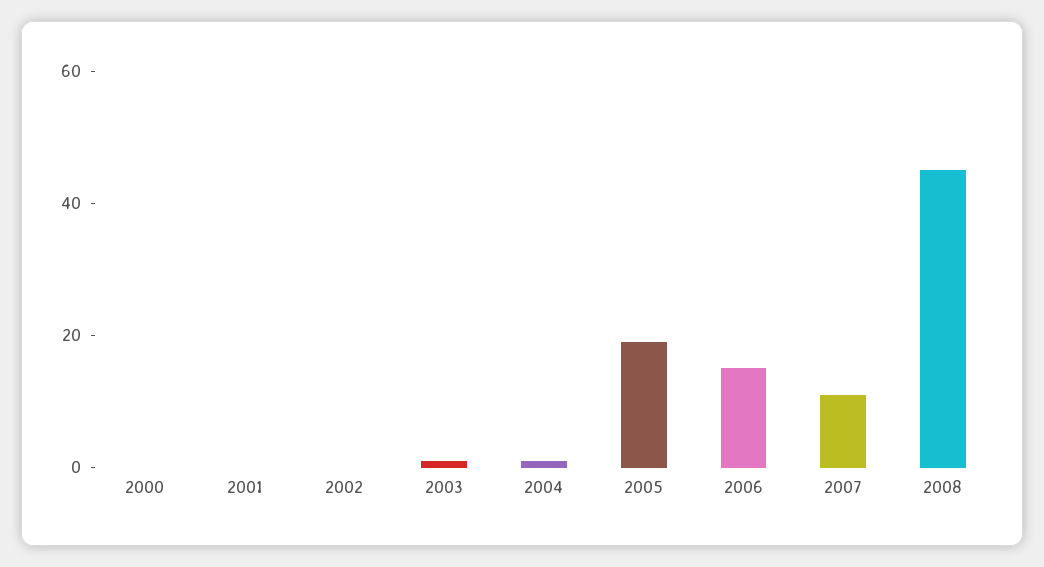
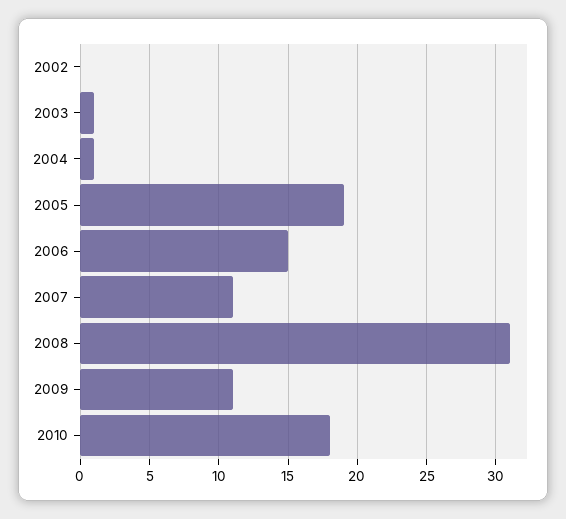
2000: 0 -> none
2001: 0 -> none
2008: 45 -> 31
2009: none -> 11
2010: none -> 18

